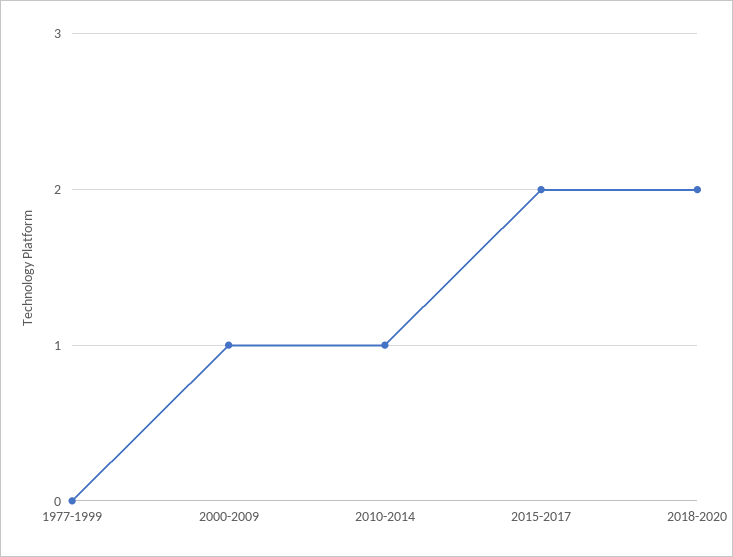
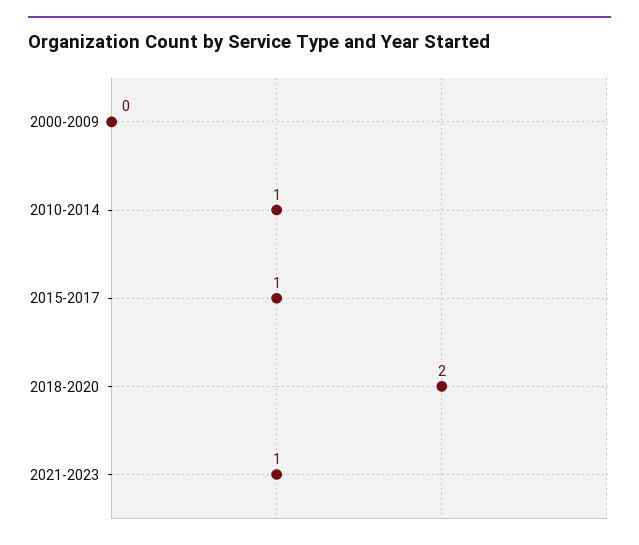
1977-1999: 0 -> none
2000-2009: 1 -> 0
2015-2017: 2 -> 1
2021-2023: none -> 1

